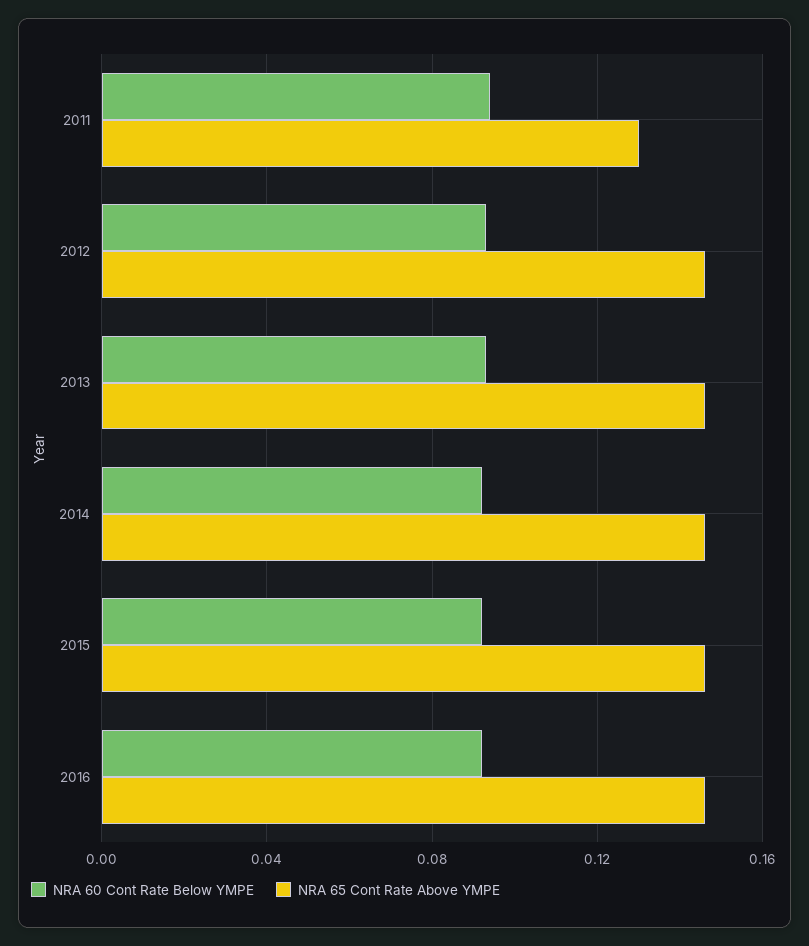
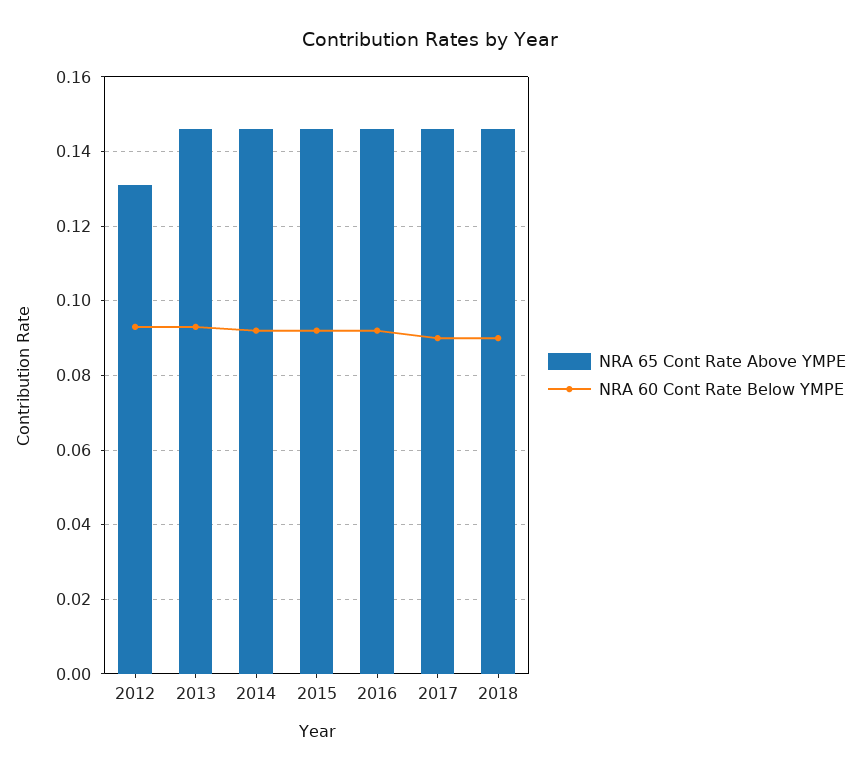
NRA 60 Cont Rate Below YMPE, 2011: 0.095 -> none
NRA 65 Cont Rate Above YMPE, 2011: 0.13 -> none
NRA 65 Cont Rate Above YMPE, 2012: 0.145 -> 0.13
NRA 65 Cont Rate Above YMPE, 2017: none -> 0.145
NRA 60 Cont Rate Below YMPE, 2017: none -> 0.09
NRA 65 Cont Rate Above YMPE, 2018: none -> 0.145
NRA 60 Cont Rate Below YMPE, 2018: none -> 0.09

